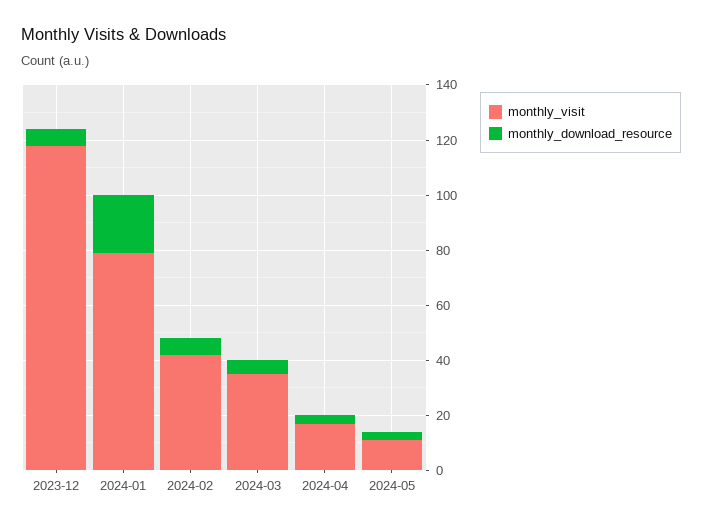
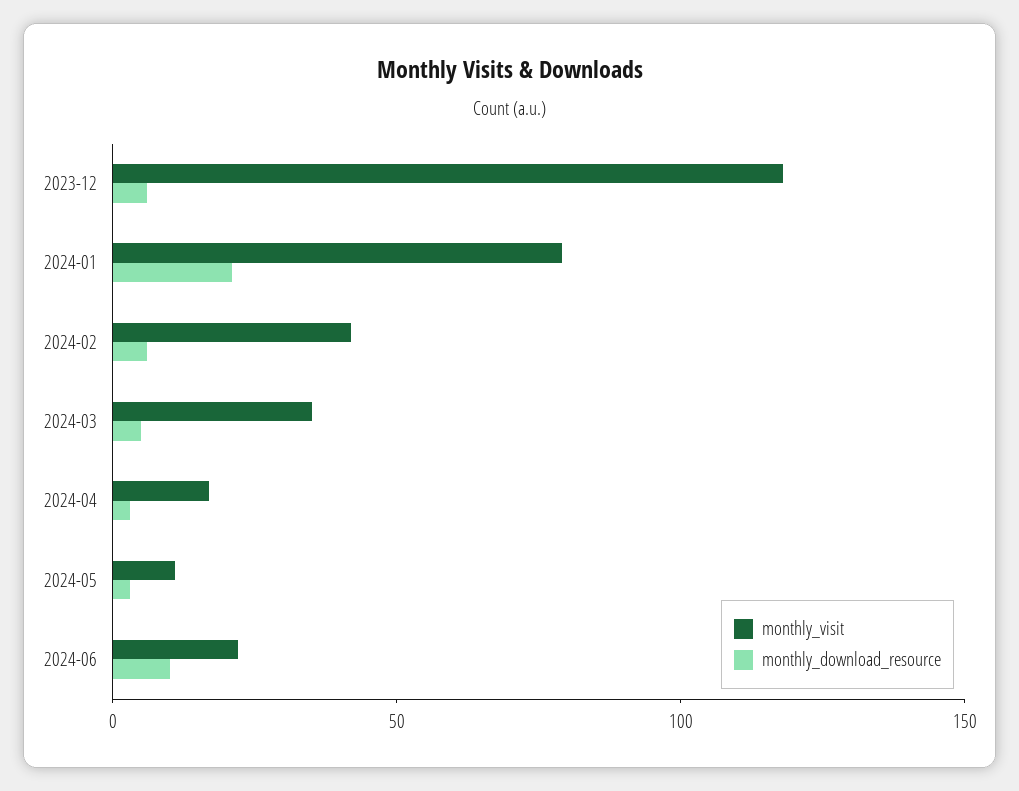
monthly_visit, 2024-06: none -> 20
monthly_download_resource, 2024-06: none -> 10

